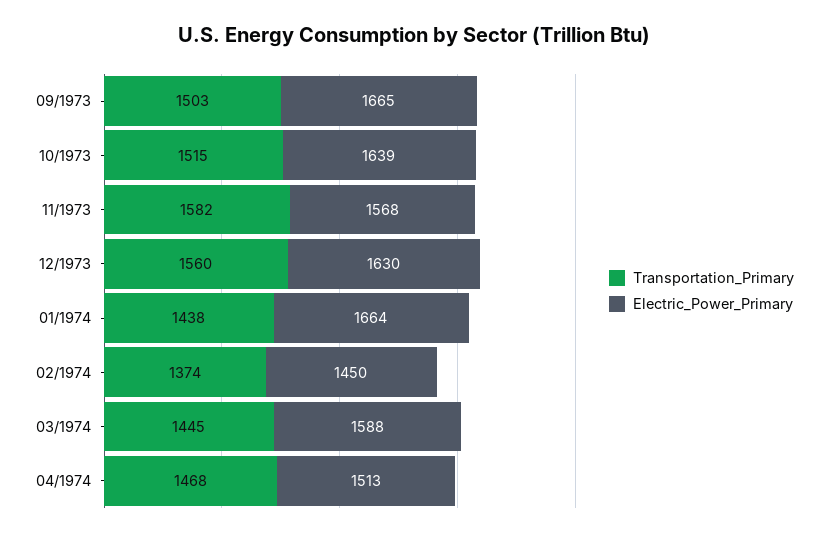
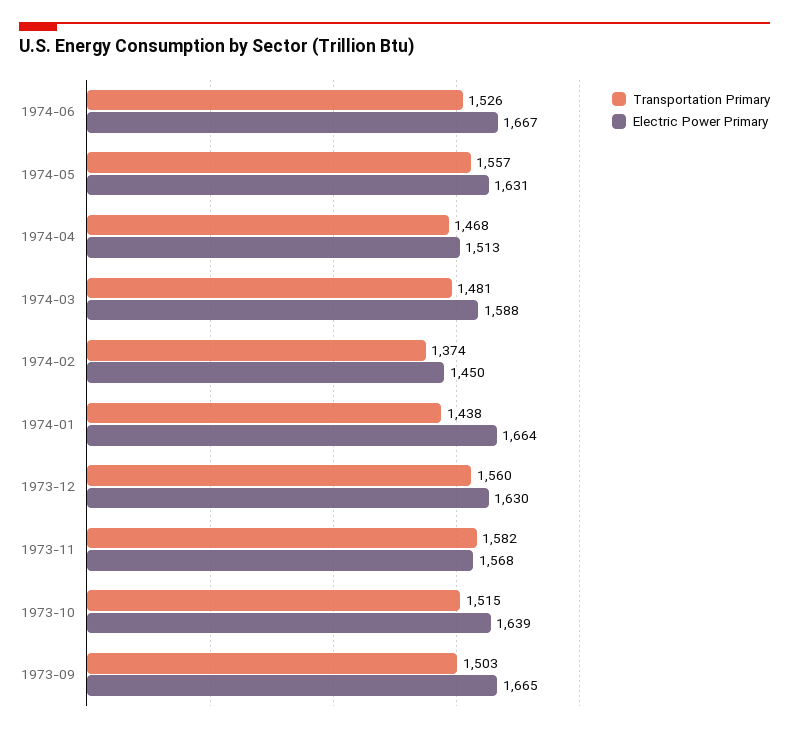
Transportation_Primary, 03/1974: 1445 -> 1481
Transportation_Primary, 1974-06: none -> 1526
Electric_Power_Primary, 1974-06: none -> 1667
Transportation_Primary, 1974-05: none -> 1557
Electric_Power_Primary, 1974-05: none -> 1631

